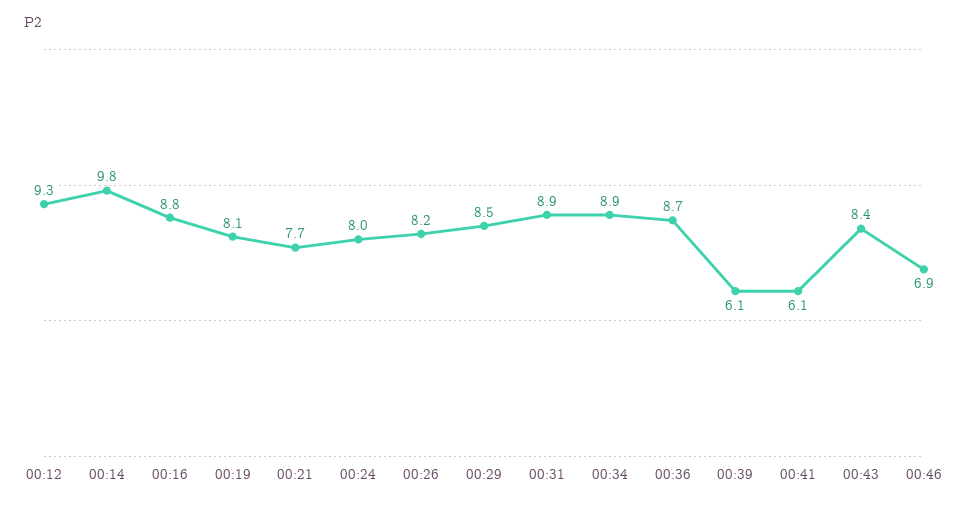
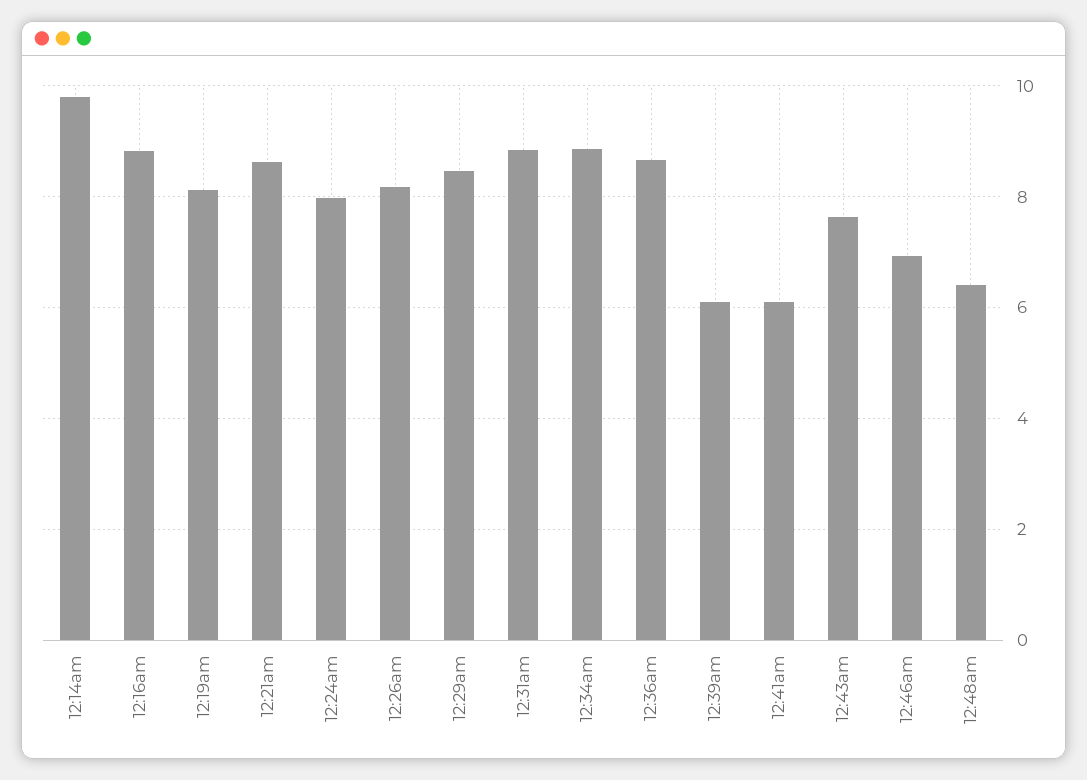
00:12: 9.3 -> none
00:21: 7.7 -> 8.6
00:43: 8.4 -> 7.6
12:48am: none -> 6.4

